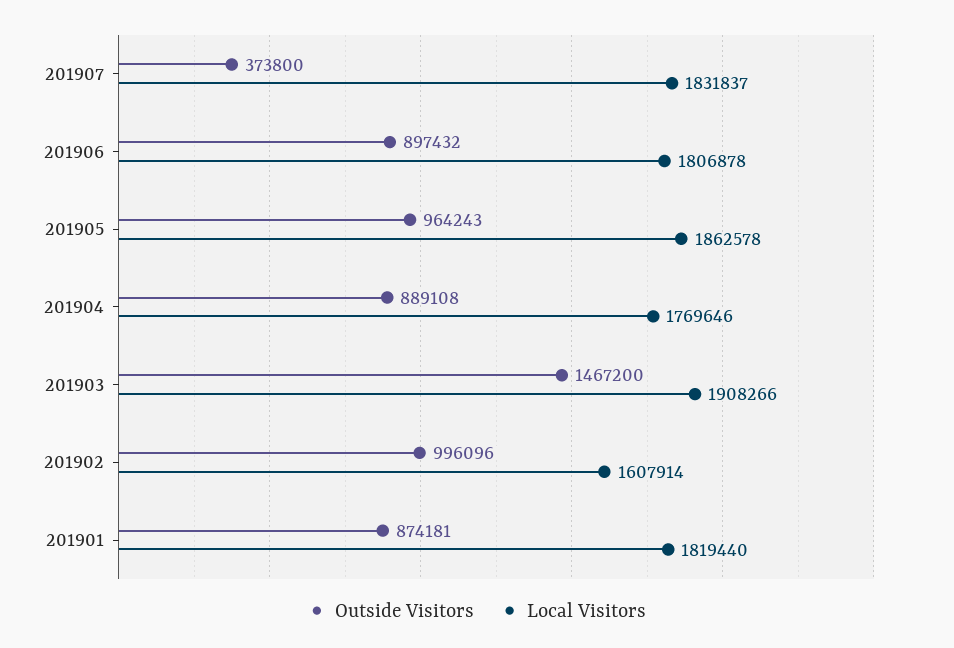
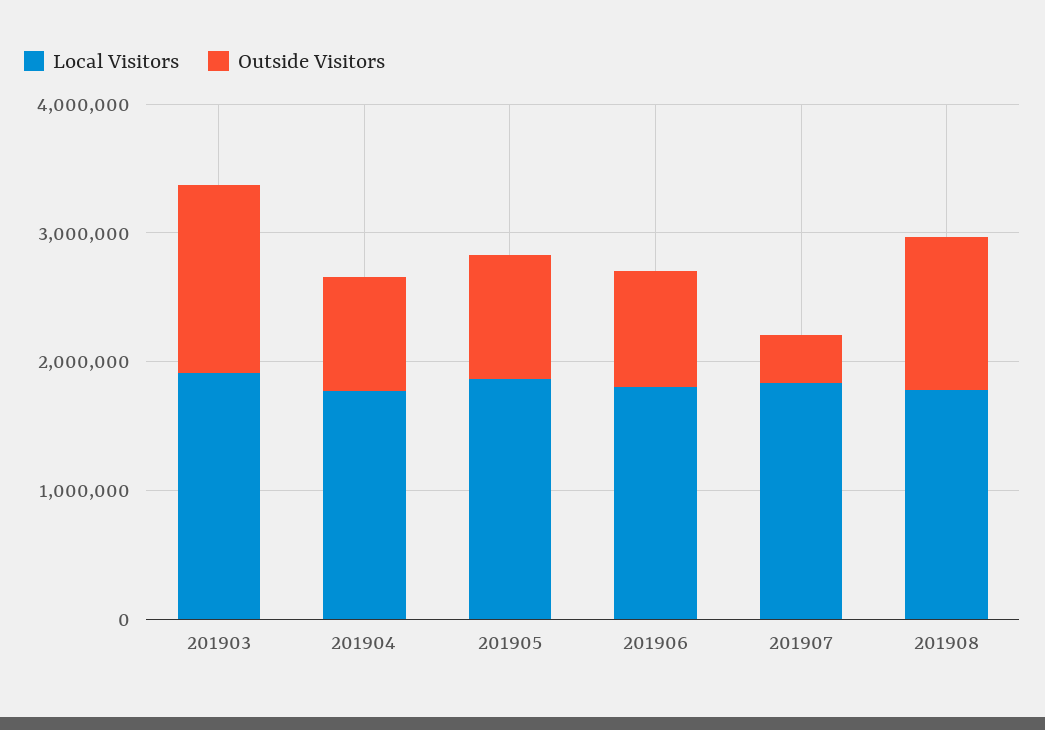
Outside Visitors, 201902: 996096 -> none
Local Visitors, 201902: 1607914 -> none
Outside Visitors, 201901: 874181 -> none
Local Visitors, 201901: 1819440 -> none
Local Visitors, 201908: none -> 1800000
Outside Visitors, 201908: none -> 1200000

